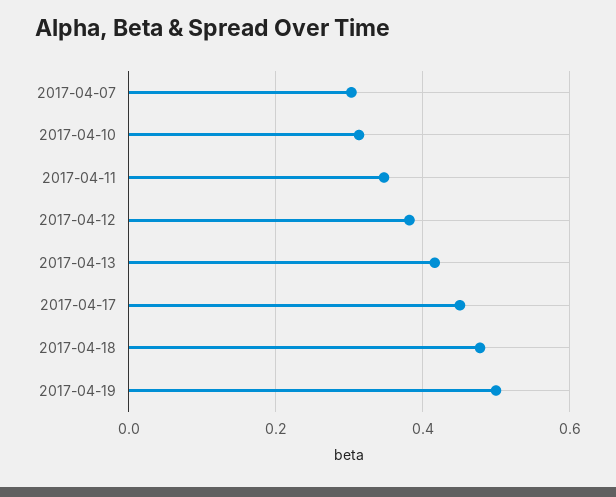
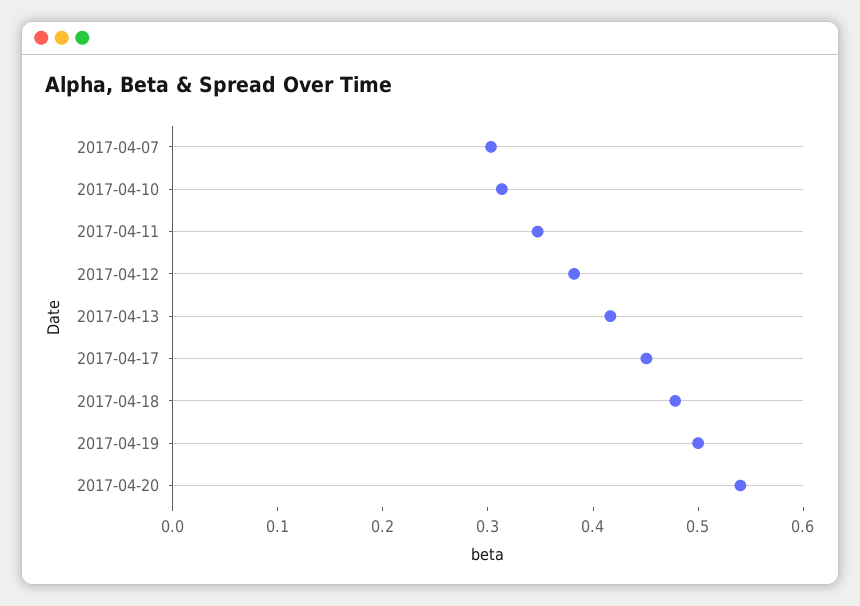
2017-04-20: none -> 0.54

